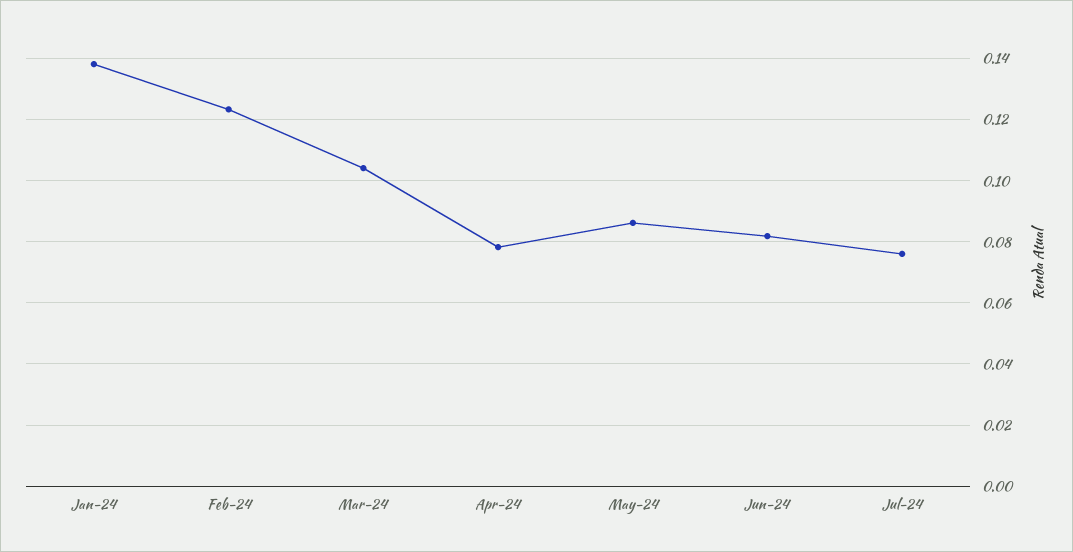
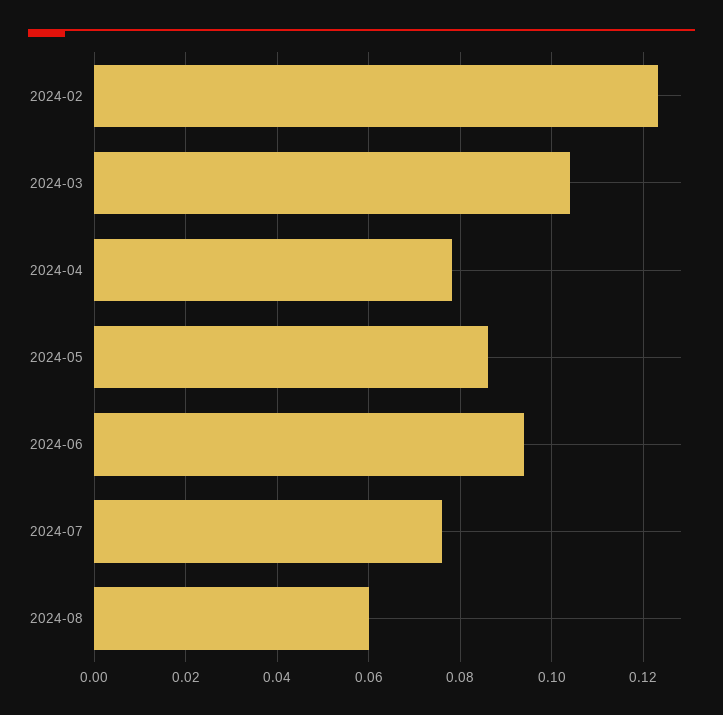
Jan-24: 0.138 -> none
Jun-24: 0.082 -> 0.094
2024-08: none -> 0.06

